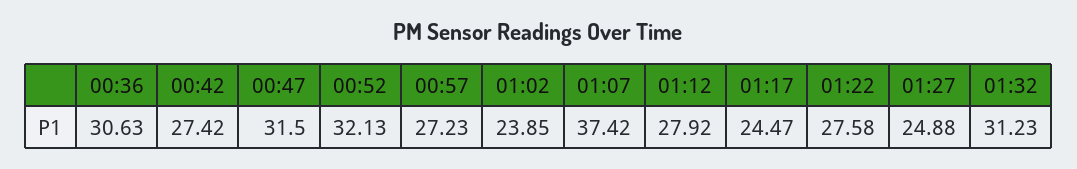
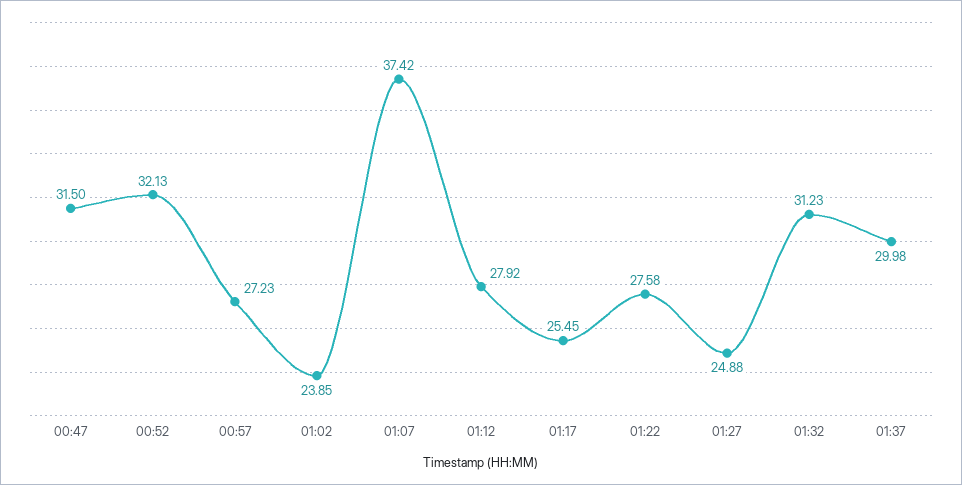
00:36: 30.63 -> none
00:42: 27.42 -> none
01:17: 24.47 -> 25.45
01:37: none -> 29.98

